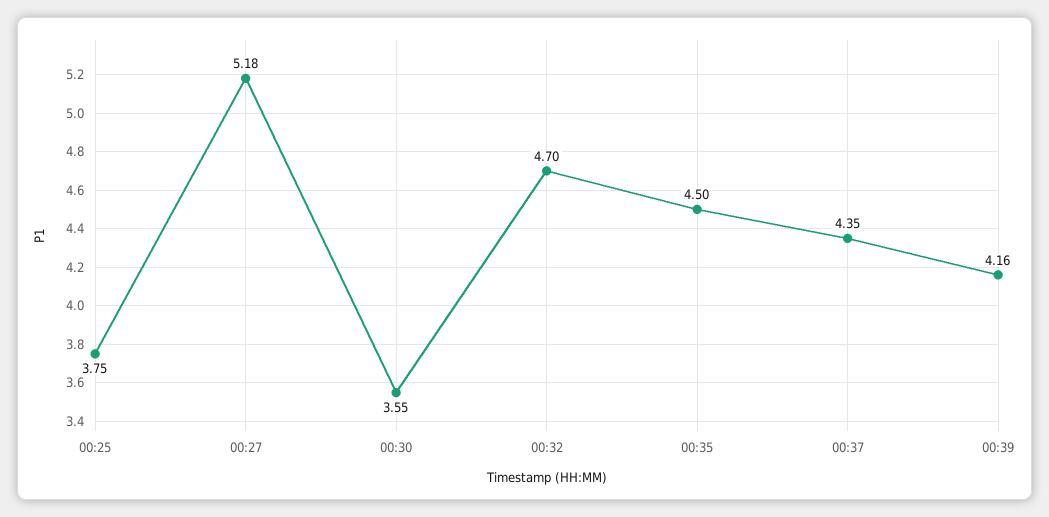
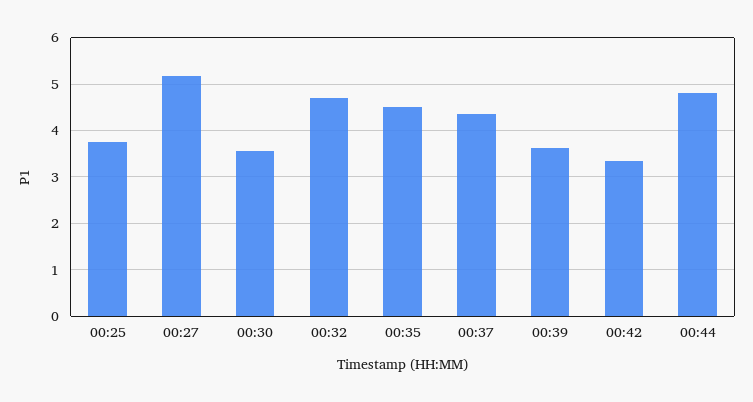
00:39: 4.16 -> 3.6
00:42: none -> 3.4
00:44: none -> 4.8

